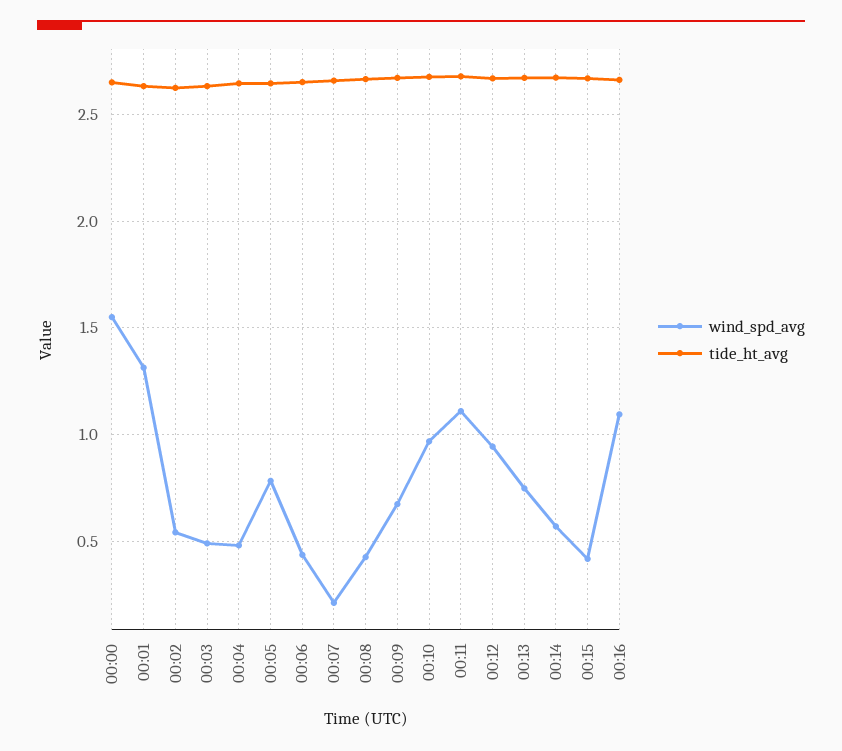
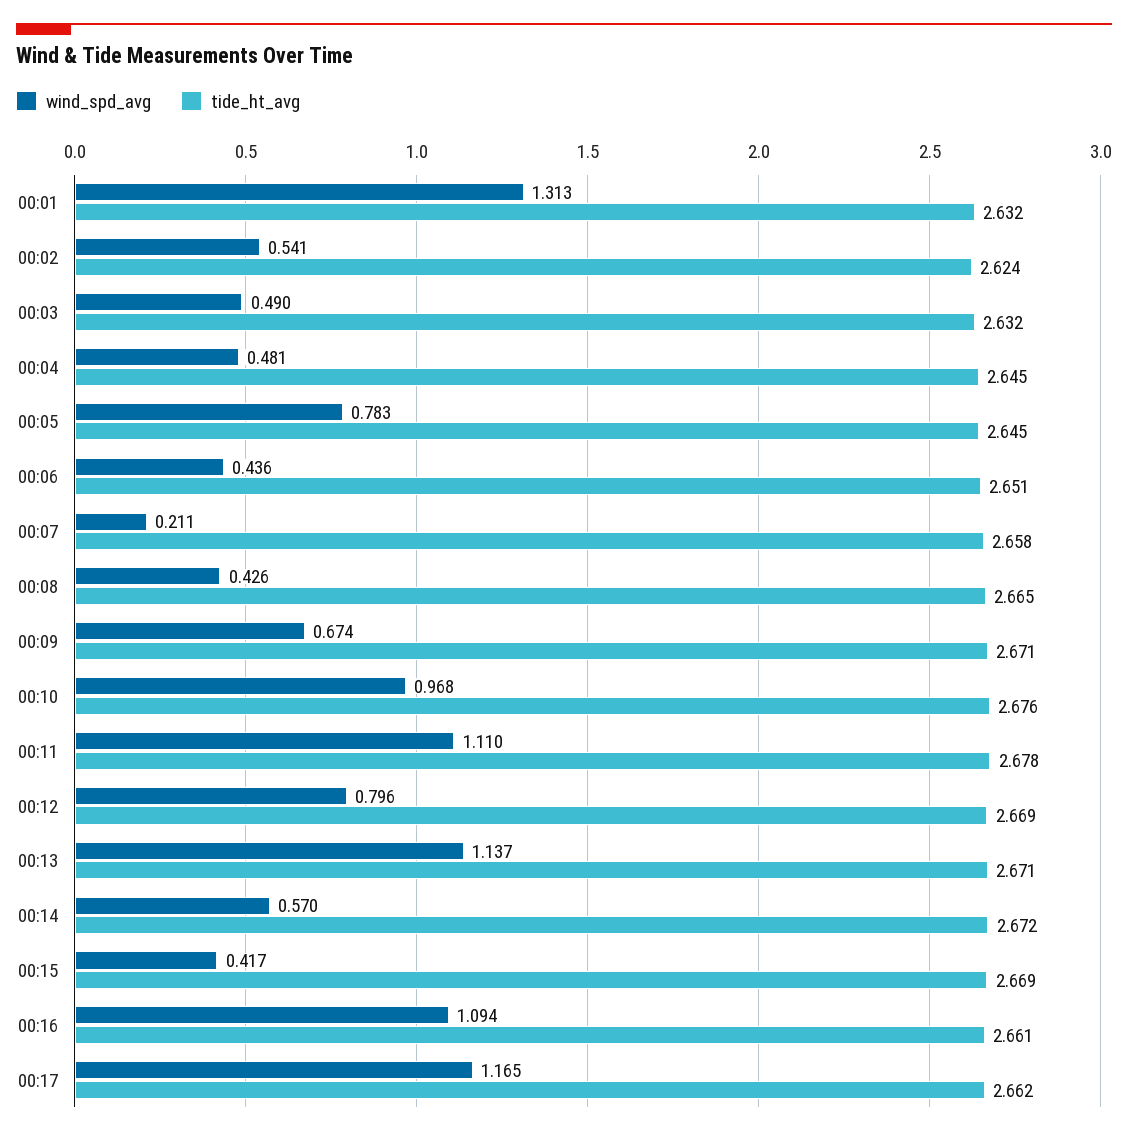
wind_spd_avg, 00:00: 1.55 -> none
tide_ht_avg, 00:00: 2.65 -> none
wind_spd_avg, 00:12: 0.95 -> 0.796
wind_spd_avg, 00:13: 0.75 -> 1.137
wind_spd_avg, 00:17: none -> 1.165
tide_ht_avg, 00:17: none -> 2.662

